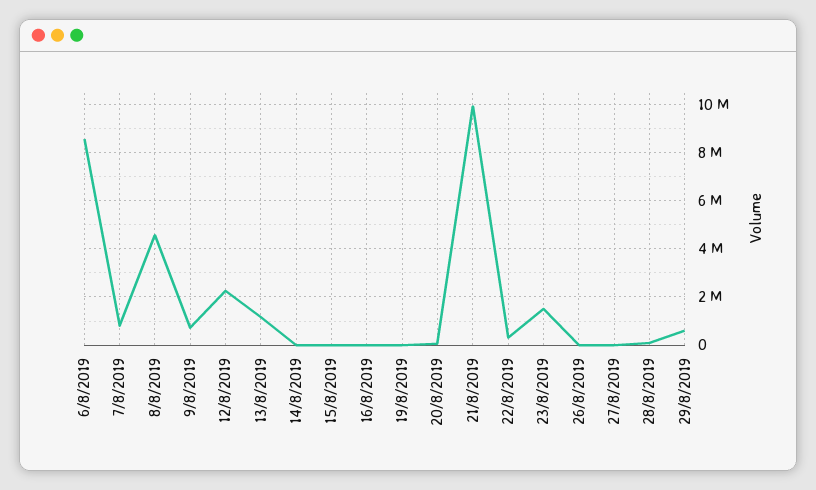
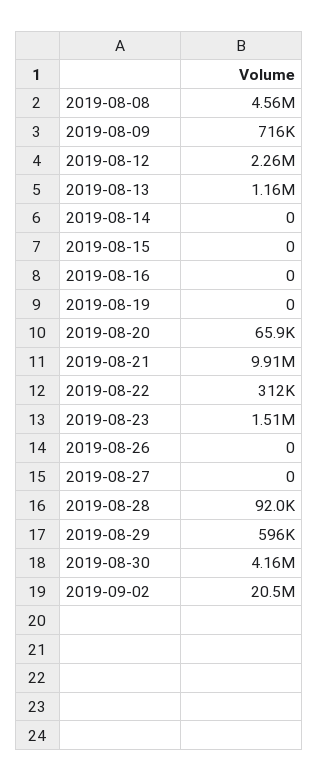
6/8/2019: 8500000 -> none
7/8/2019: 750000 -> none
2019-08-30: none -> 4160000
2019-09-02: none -> 20500000

